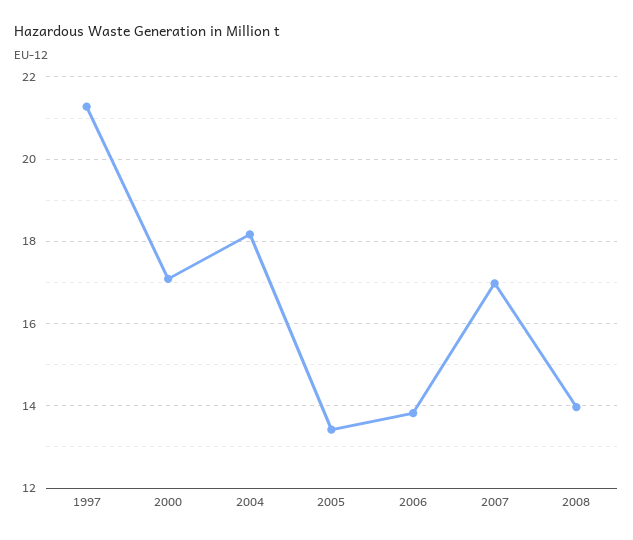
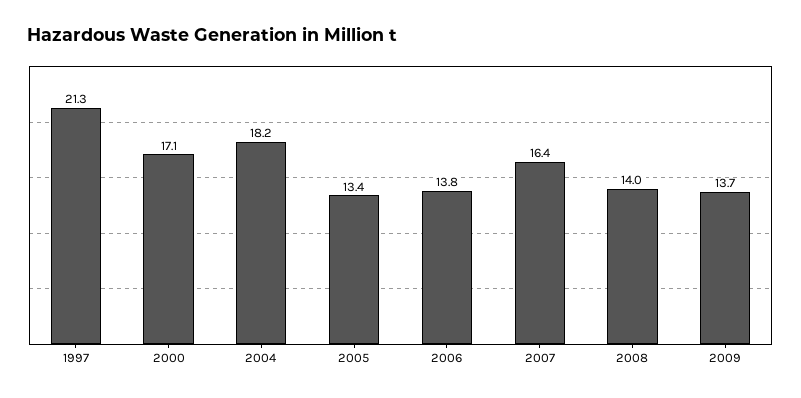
2007: 17 -> 16.4
2009: none -> 13.7

